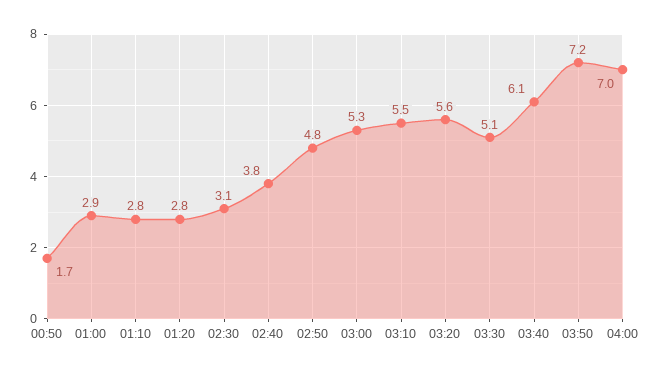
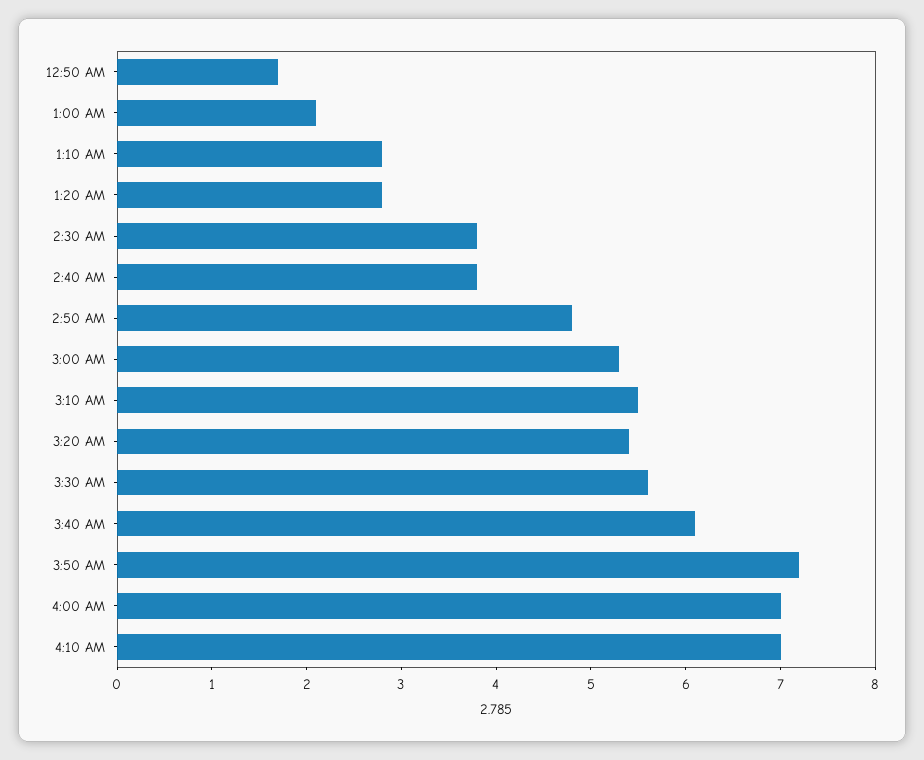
01:00: 2.9 -> 2.1
02:30: 3.1 -> 3.8
03:20: 5.6 -> 5.4
03:30: 5.1 -> 5.6
4:10 AM: none -> 7

